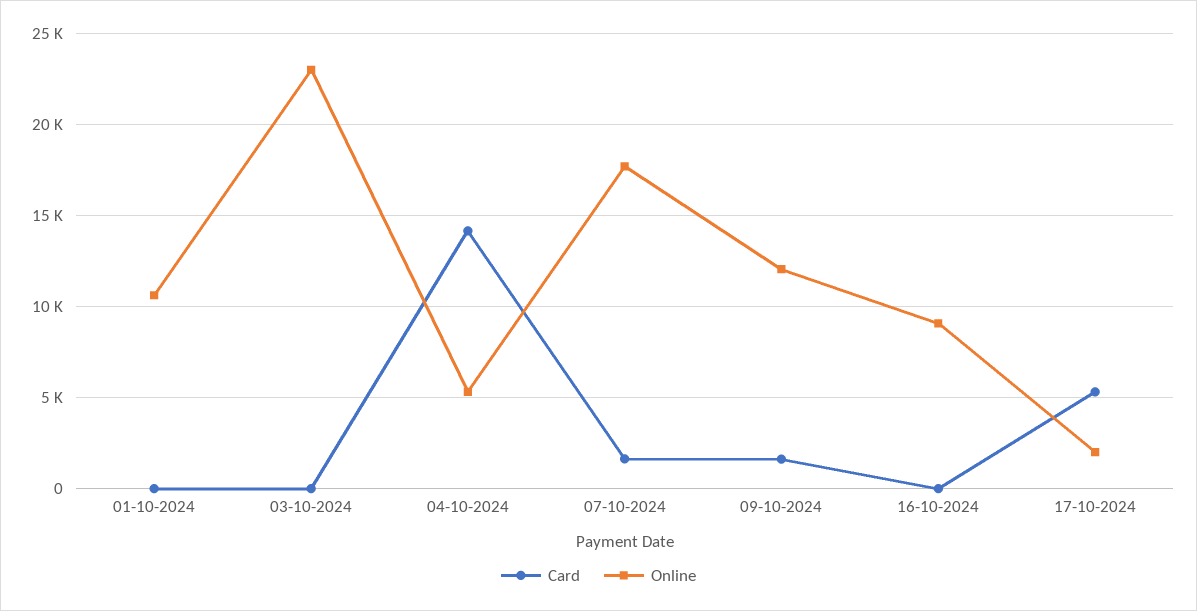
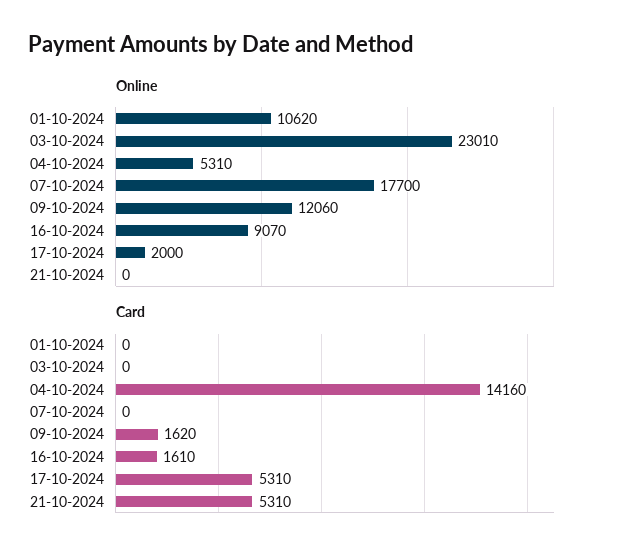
Card, 07-10-2024: 1500 -> 0
Card, 16-10-2024: 0 -> 1610
Online, 21-10-2024: none -> 0
Card, 21-10-2024: none -> 5310

